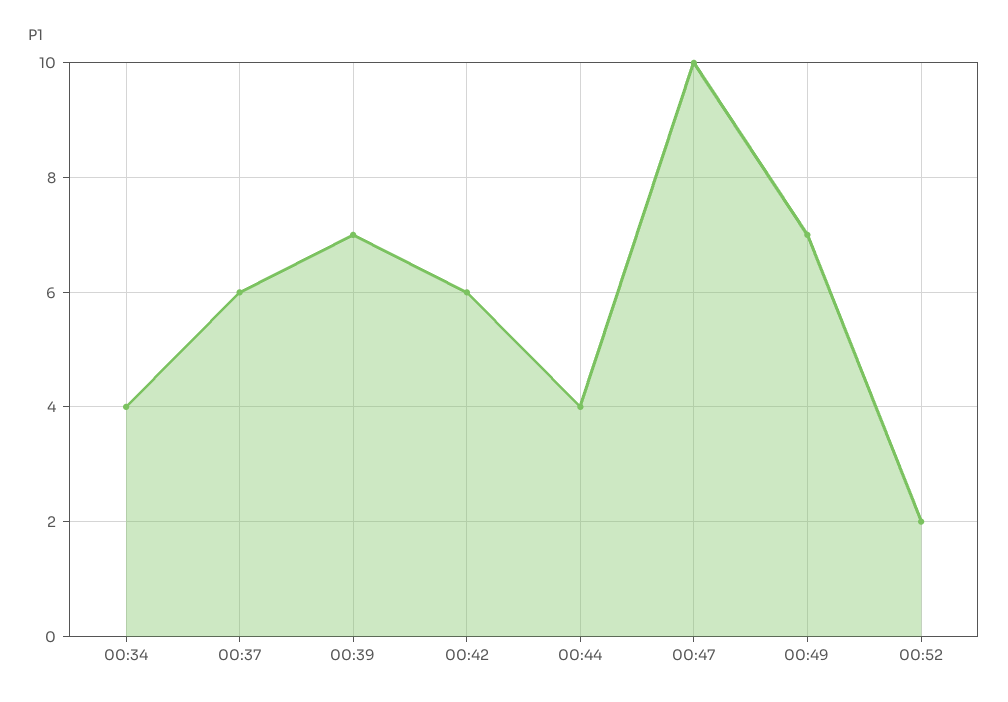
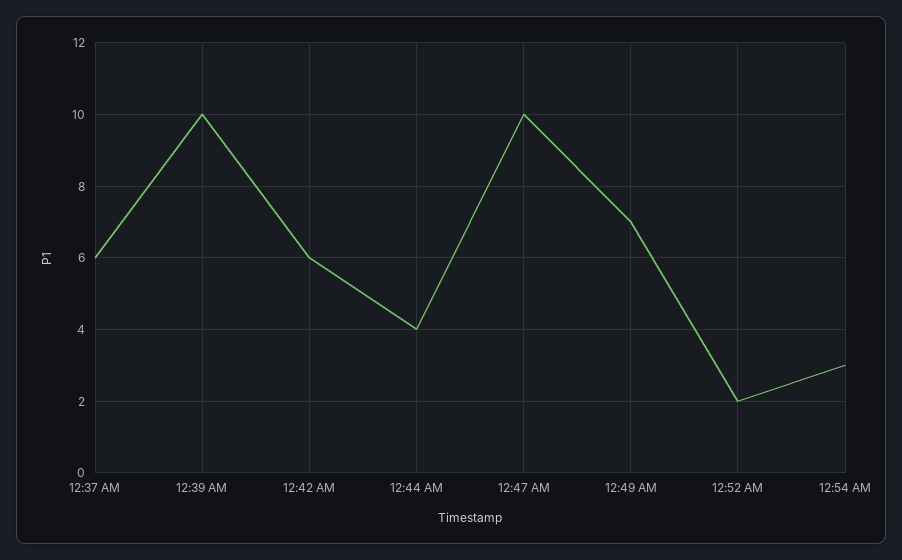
00:34: 4 -> none
00:39: 7 -> 10
12:54 AM: none -> 3

